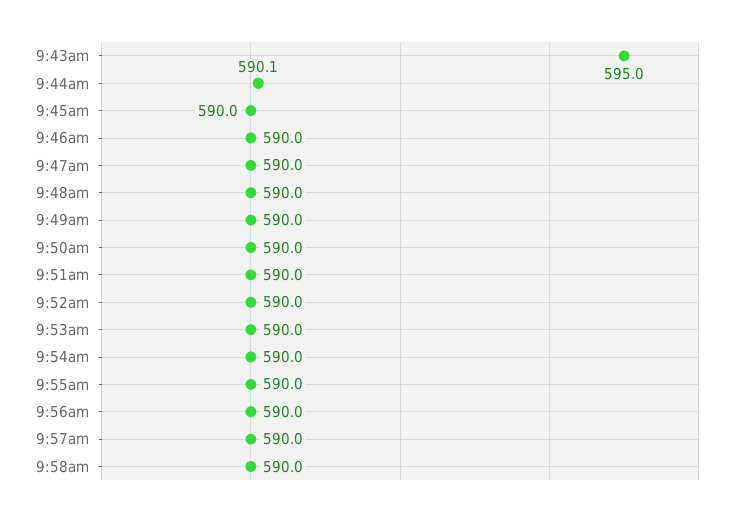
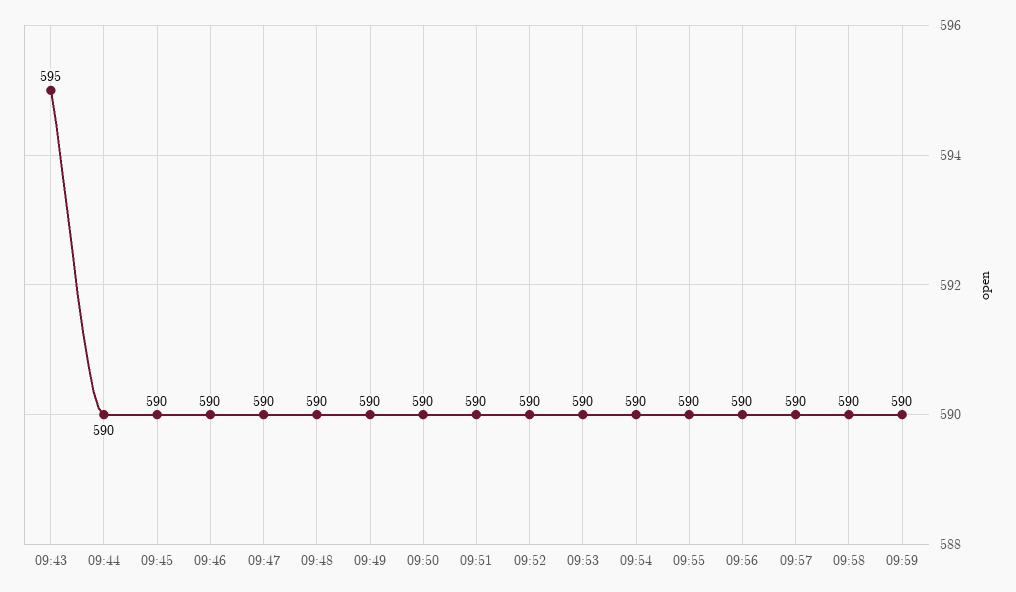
9:44am: 590.1 -> 590
09:59: none -> 590

